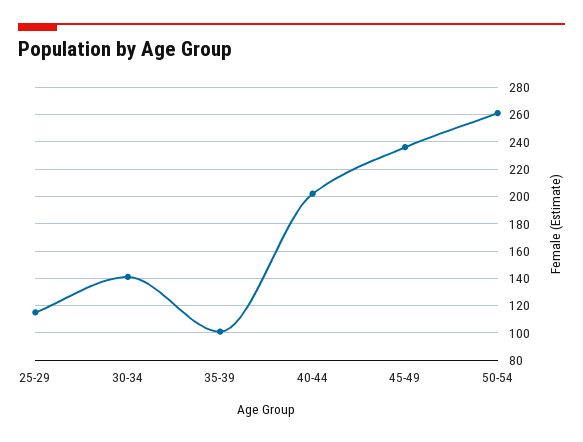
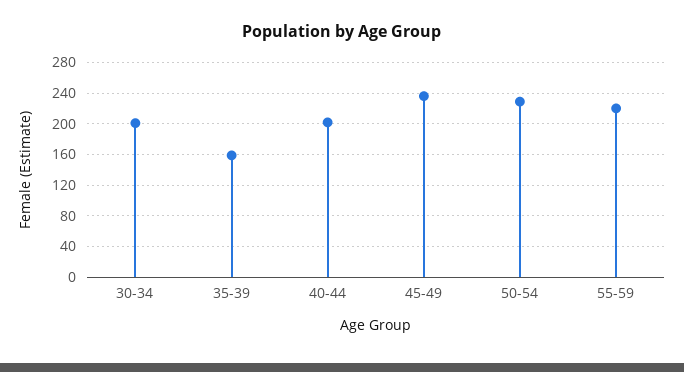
25-29: 115 -> none
30-34: 140 -> 200
35-39: 100 -> 160
50-54: 260 -> 230
55-59: none -> 220

